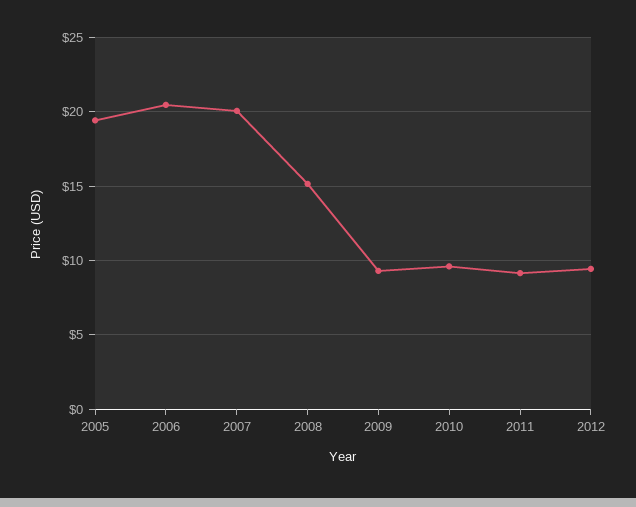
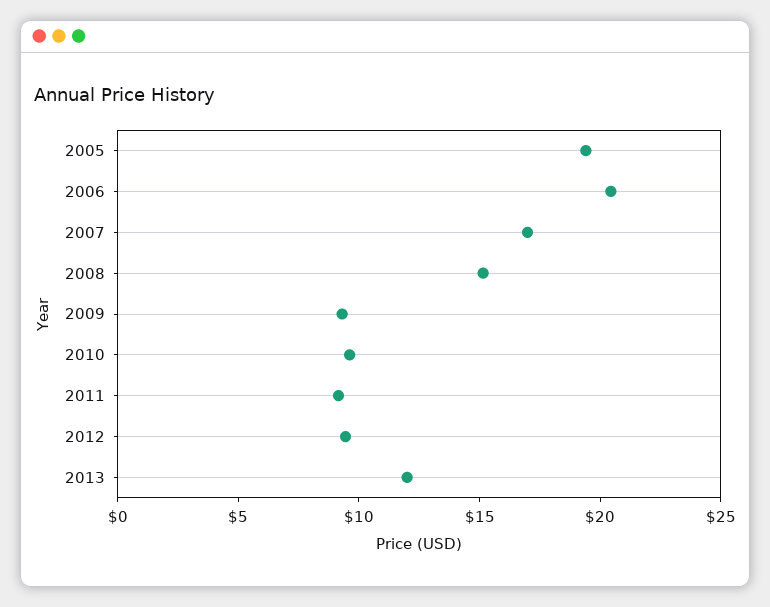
2007: 20 -> 17
2013: none -> 12

